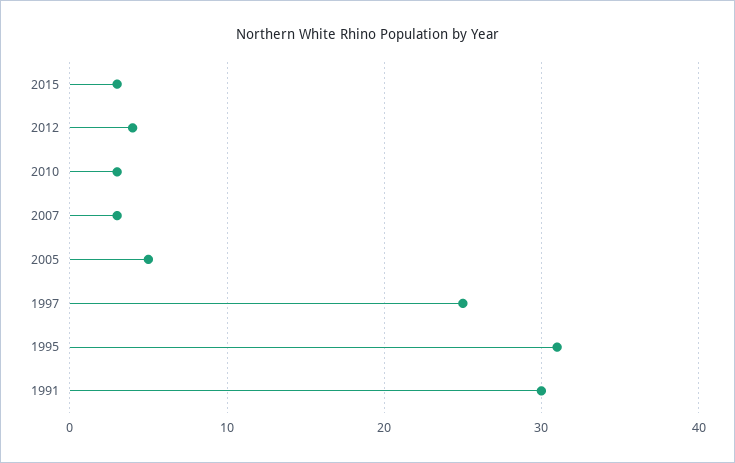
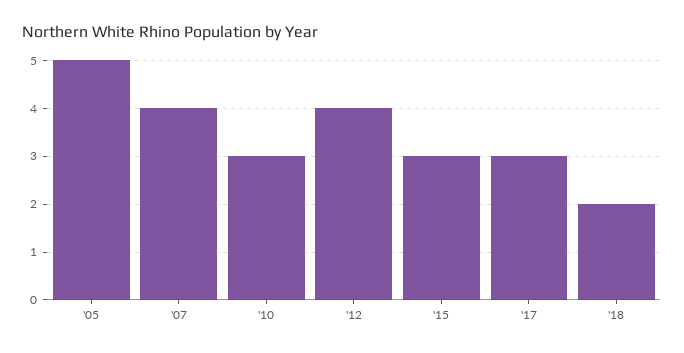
2007: 3 -> 4
1997: 25 -> none
1995: 31 -> none
1991: 30 -> none
'17: none -> 3
'18: none -> 2

